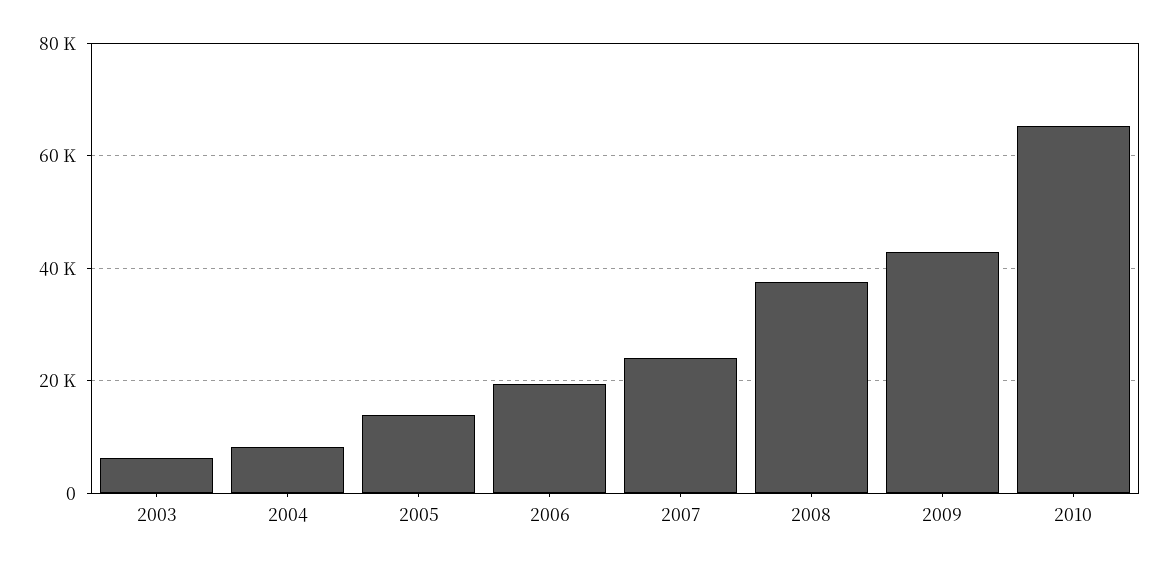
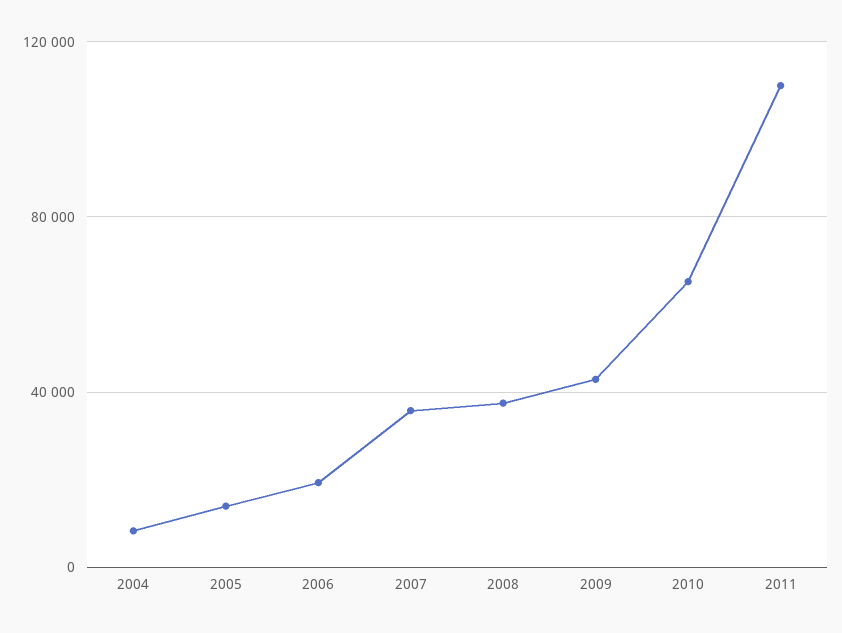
2003: 6000 -> none
2007: 24000 -> 35000
2011: none -> 110000

